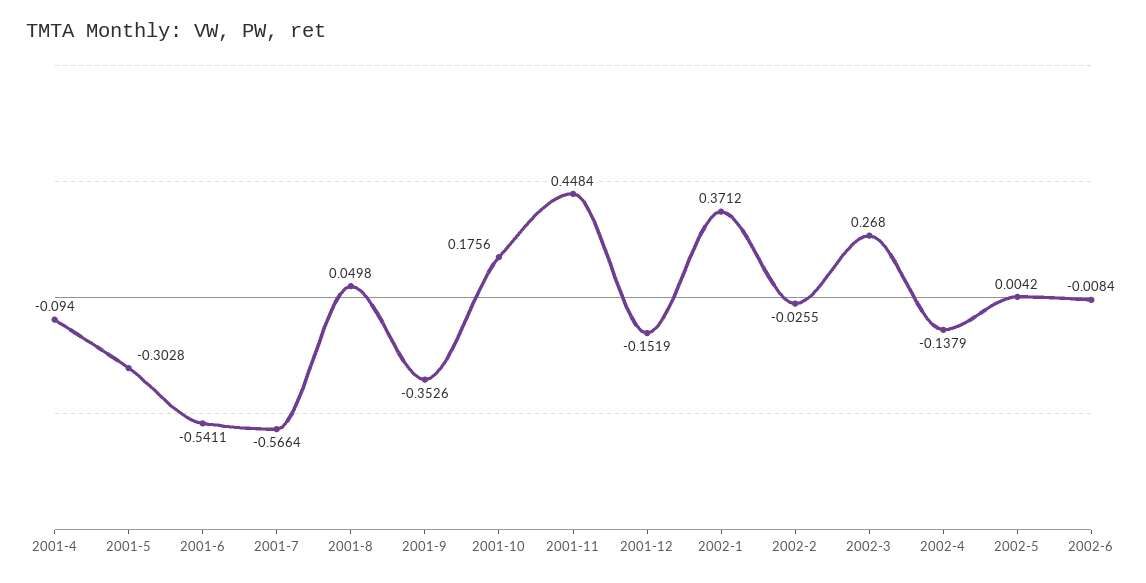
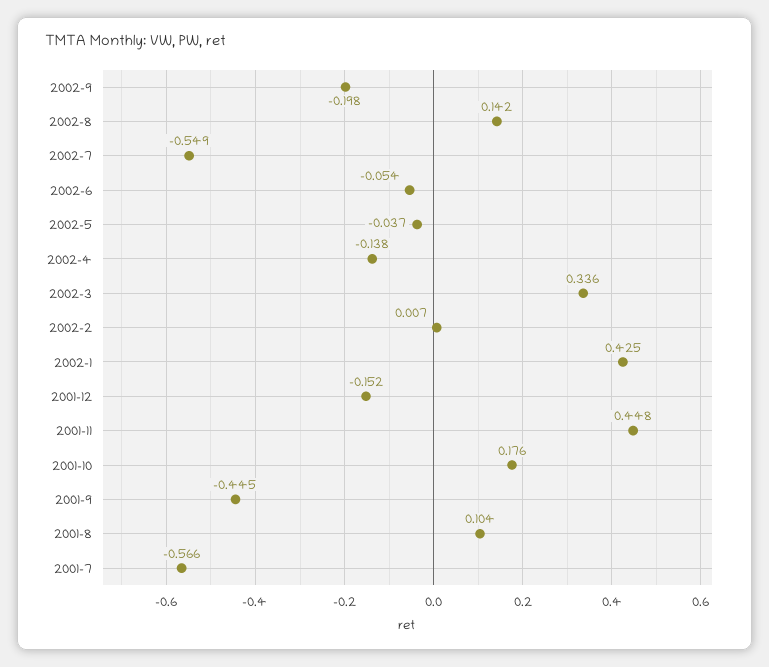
2001-4: -0.094 -> none
2001-5: -0.3028 -> none
2001-6: -0.5411 -> none
2001-8: 0.0498 -> 0.104
2001-9: -0.3526 -> -0.445
2002-1: 0.3712 -> 0.425
2002-2: -0.0255 -> 0.007
2002-3: 0.268 -> 0.336
2002-5: 0.0042 -> -0.037
2002-6: -0.0084 -> -0.054
2002-9: none -> -0.198
2002-8: none -> 0.142
2002-7: none -> -0.549

